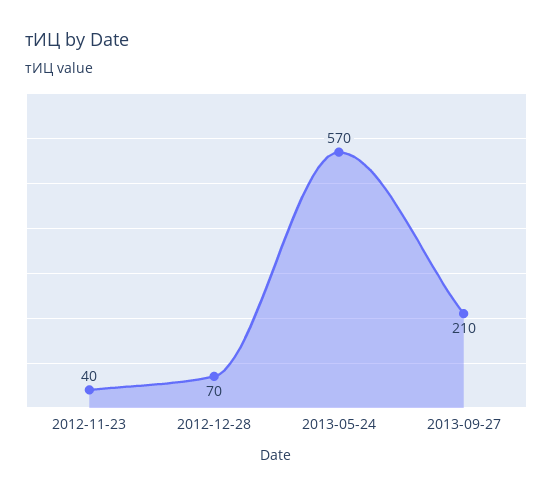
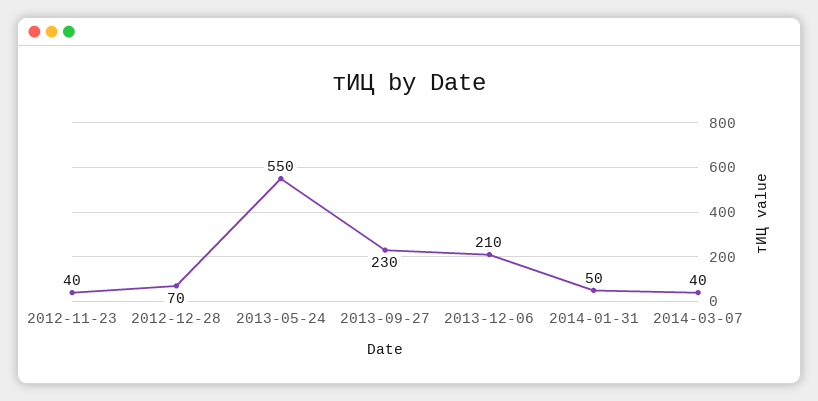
2013-05-24: 570 -> 550
2013-09-27: 210 -> 230
2013-12-06: none -> 210
2014-01-31: none -> 50
2014-03-07: none -> 40

